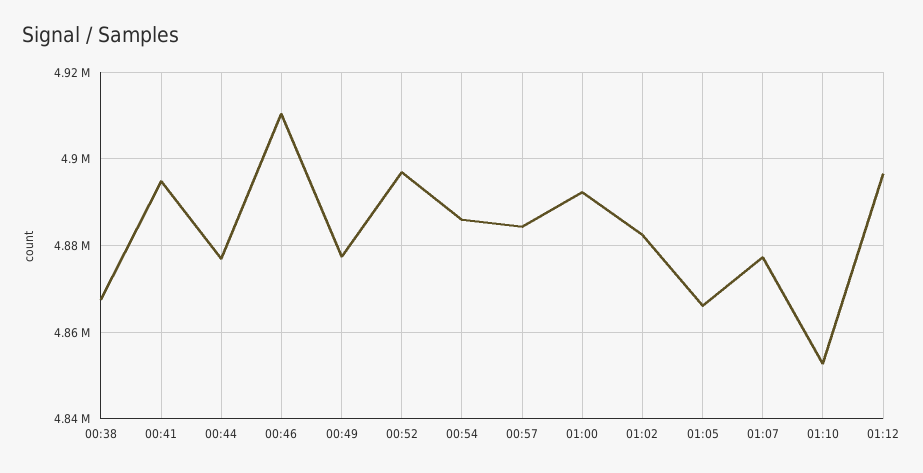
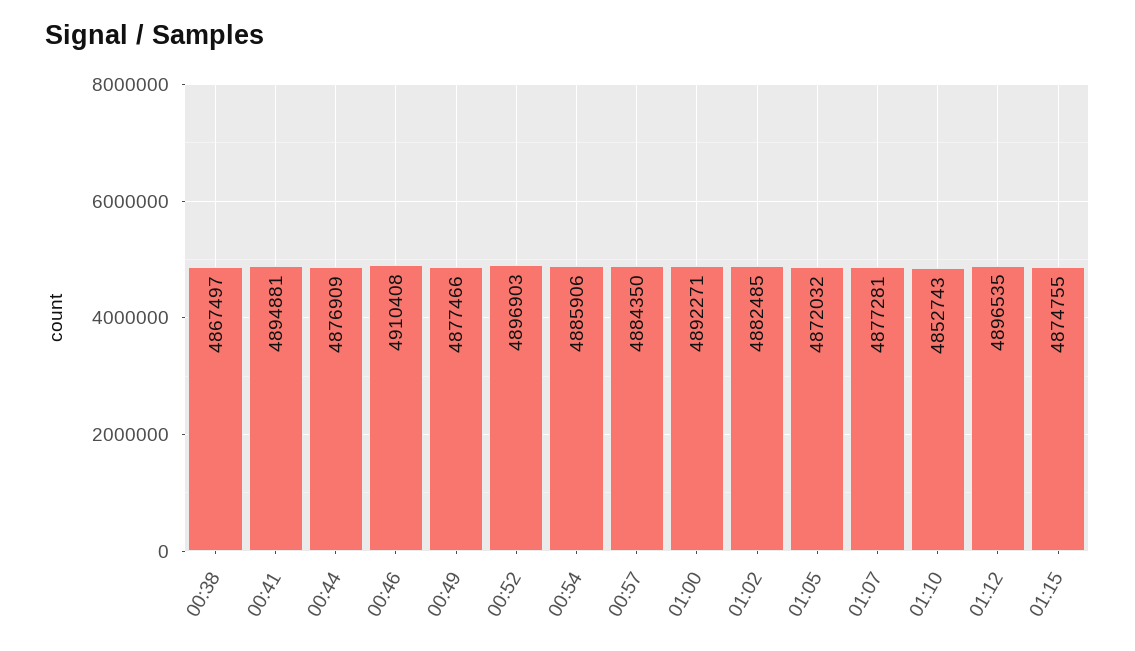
01:05: 4866000 -> 4872032
01:15: none -> 4874755

